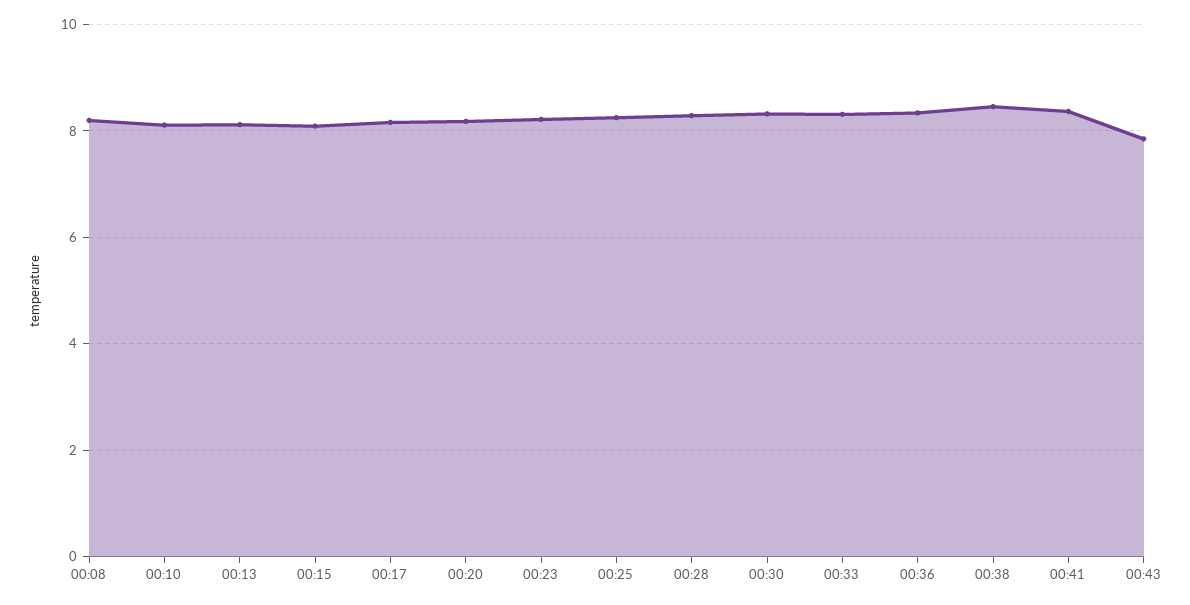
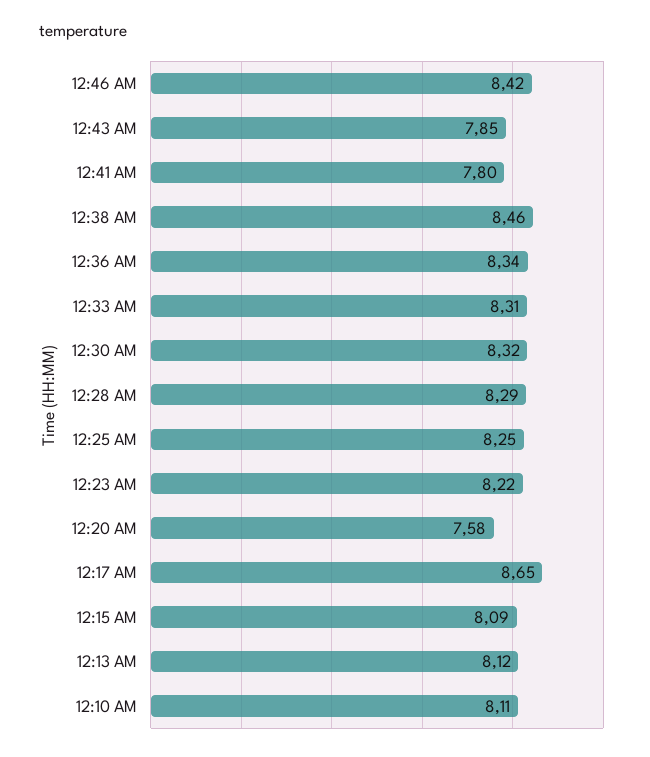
00:08: 8.2 -> none
00:17: 8.2 -> 8.65
00:20: 8.2 -> 7.58
00:41: 8.4 -> 7.8
12:46 AM: none -> 8.42

